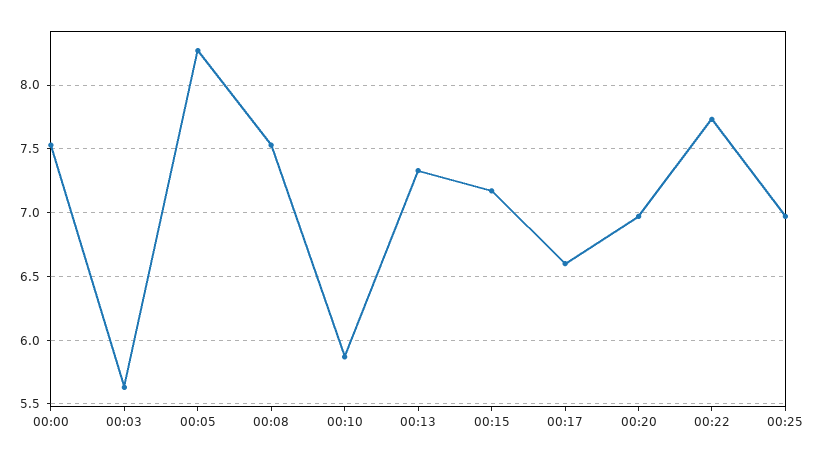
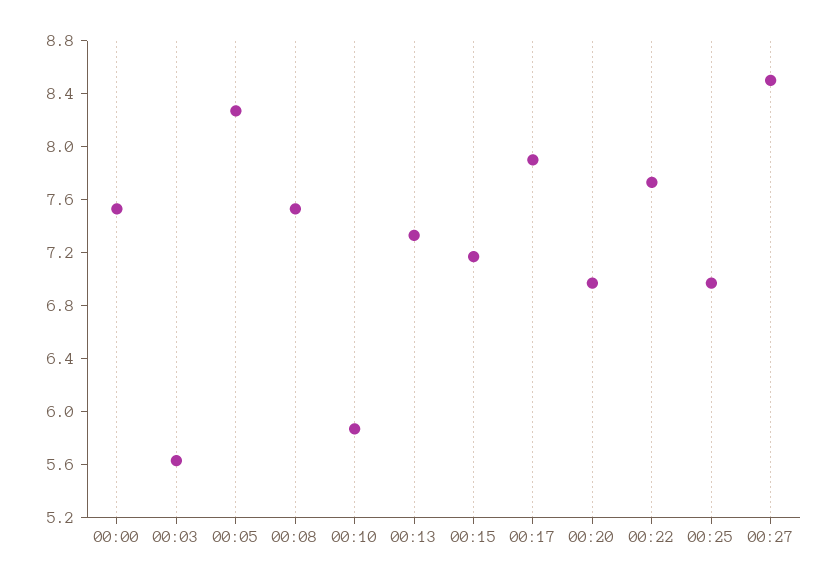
00:17: 6.6 -> 7.9
00:27: none -> 8.5

